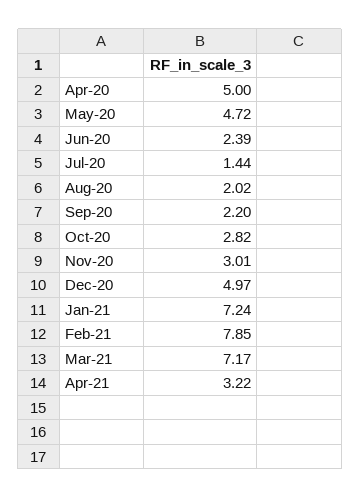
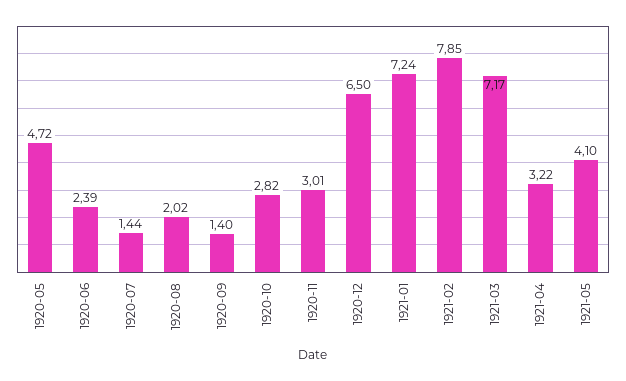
Apr-20: 5 -> none
Sep-20: 2.2 -> 1.4
Dec-20: 4.97 -> 6.5
1921-05: none -> 4.1

